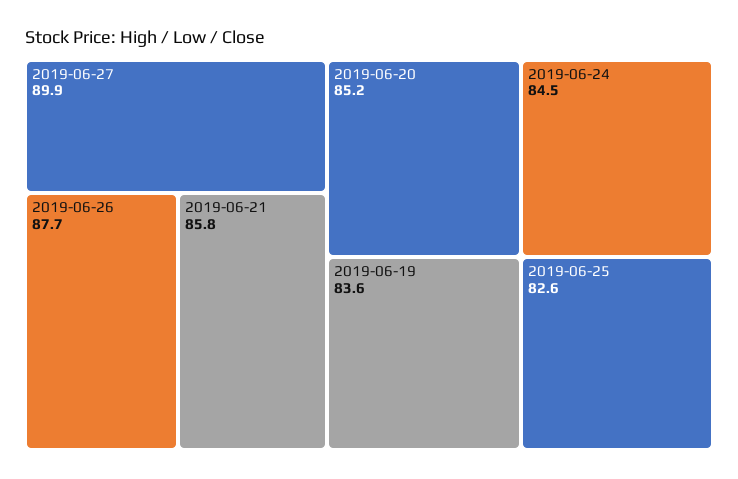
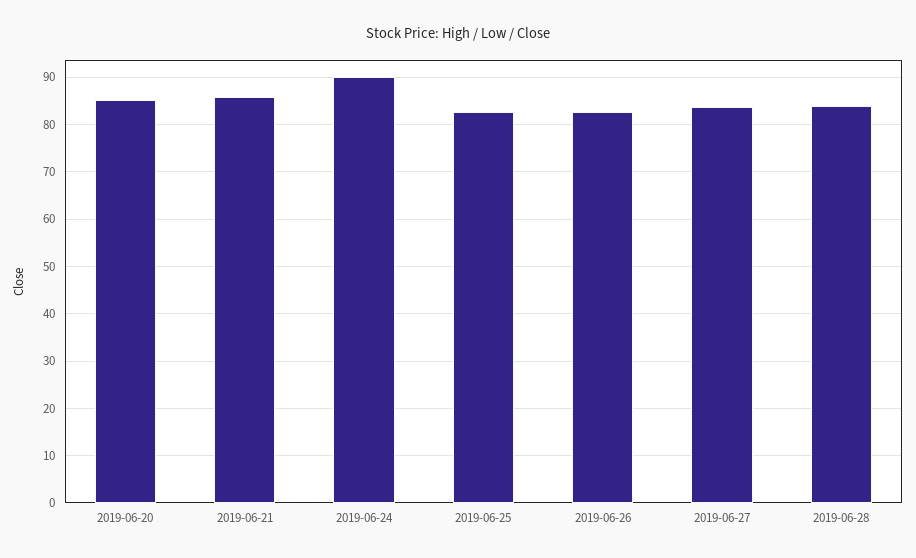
2019-06-27: 89.9 -> 84
2019-06-26: 87.7 -> 82
2019-06-24: 84.5 -> 90
2019-06-19: 83.6 -> none
2019-06-28: none -> 84

